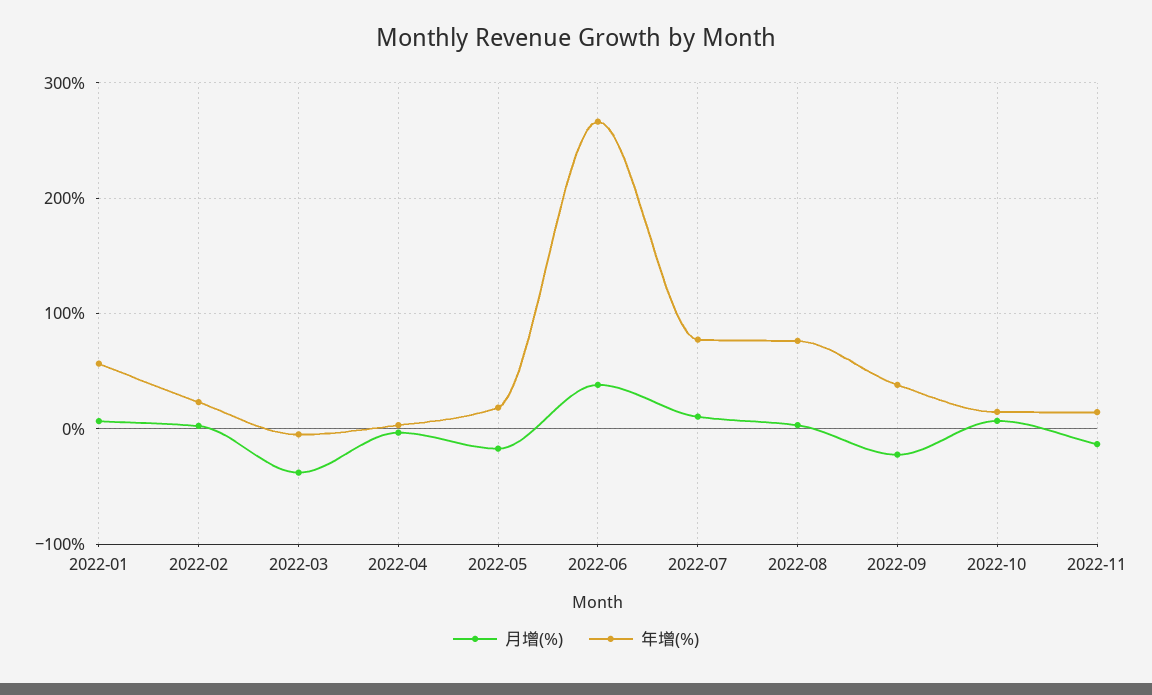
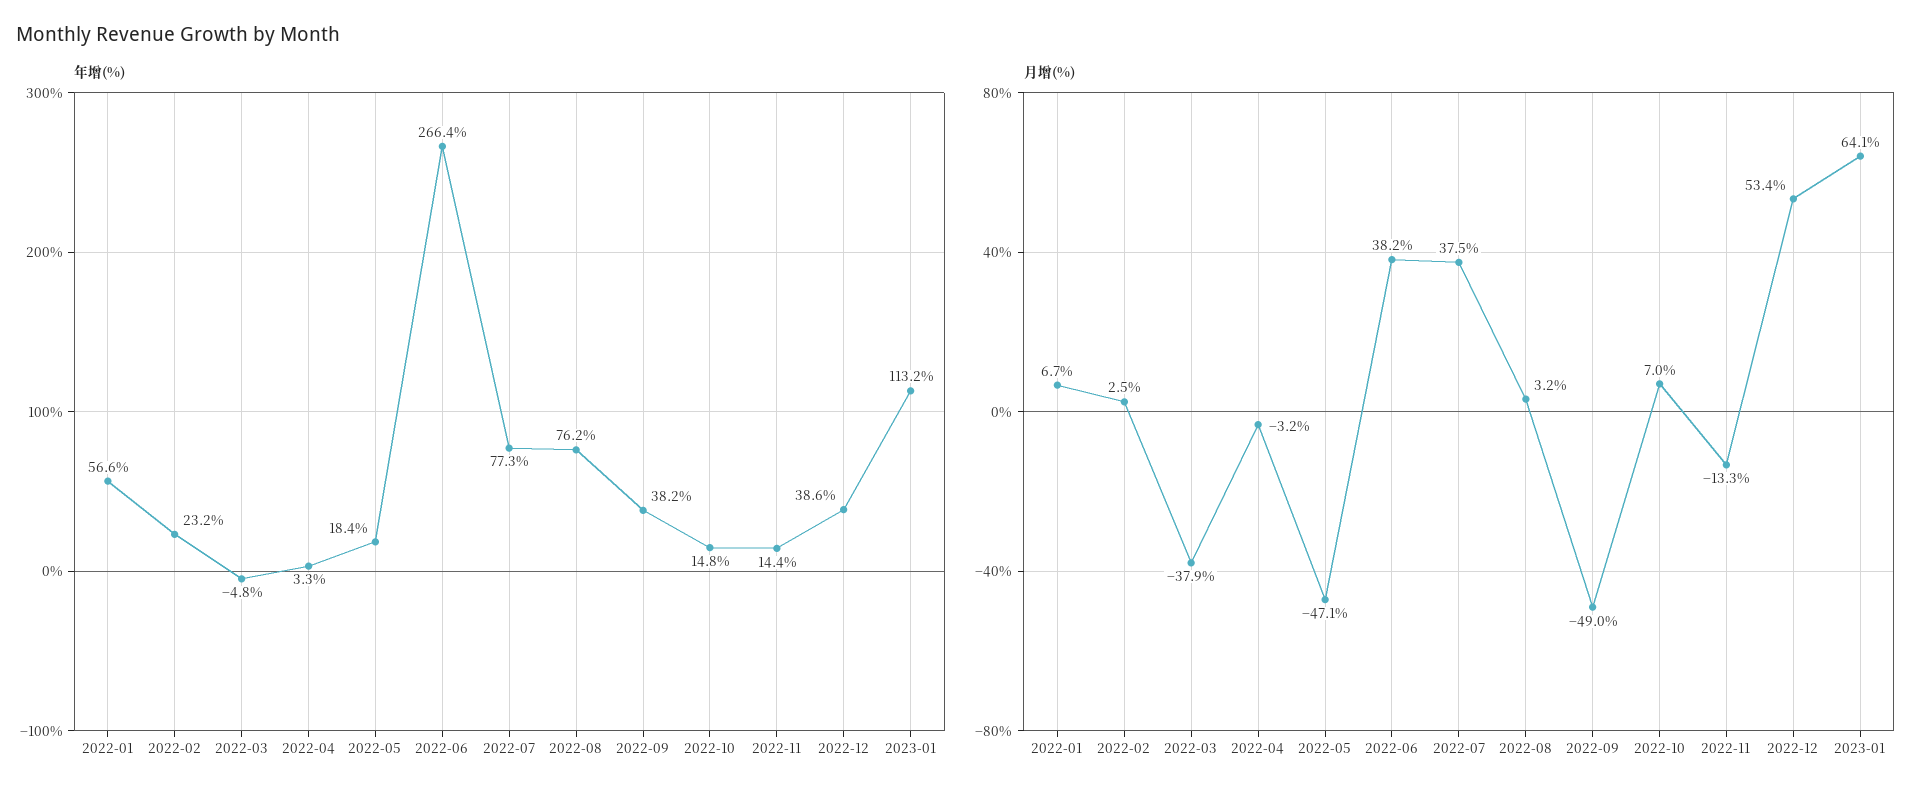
月增(%), 2022-05: -20 -> -47.1
月增(%), 2022-07: 10 -> 37.5
月增(%), 2022-09: -20 -> -49
年增(%), 2022-12: none -> 38.6
年增(%), 2023-01: none -> 113.2
月增(%), 2022-12: none -> 53.4
月增(%), 2023-01: none -> 64.1

